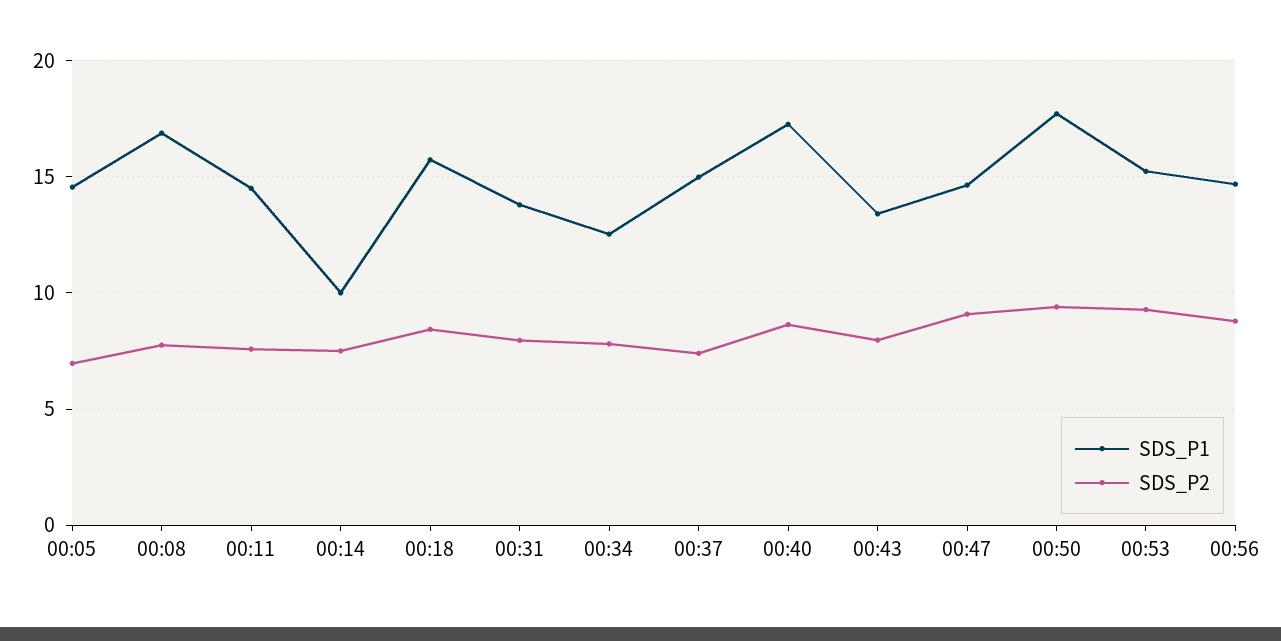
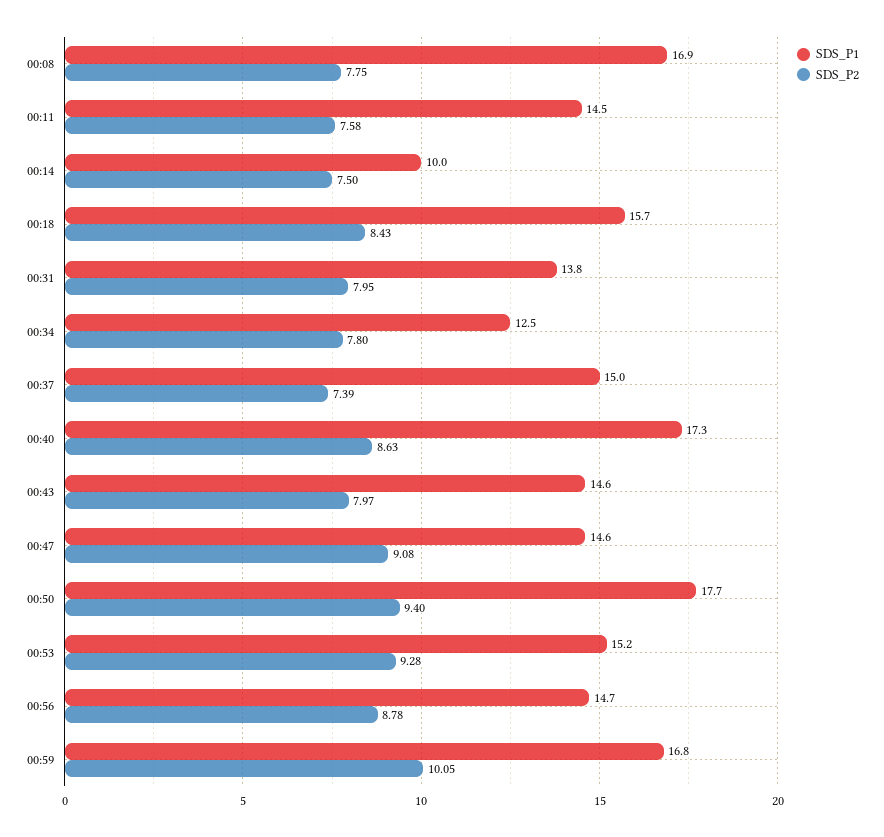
SDS_P1, 00:05: 14.5 -> none
SDS_P2, 00:05: 7 -> none
SDS_P1, 00:43: 13.5 -> 14.6
SDS_P1, 00:59: none -> 16.8
SDS_P2, 00:59: none -> 10.05

